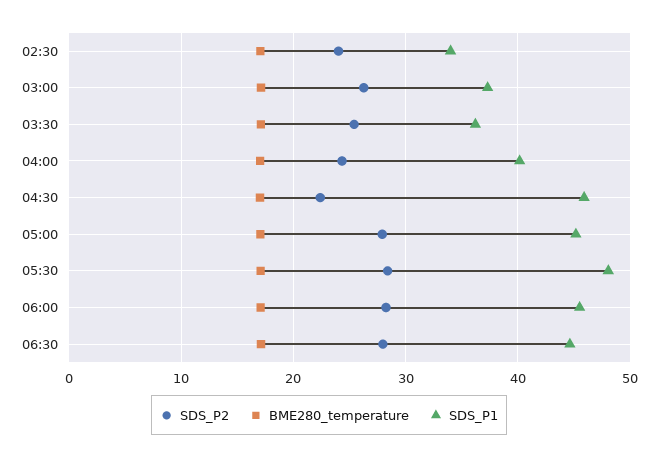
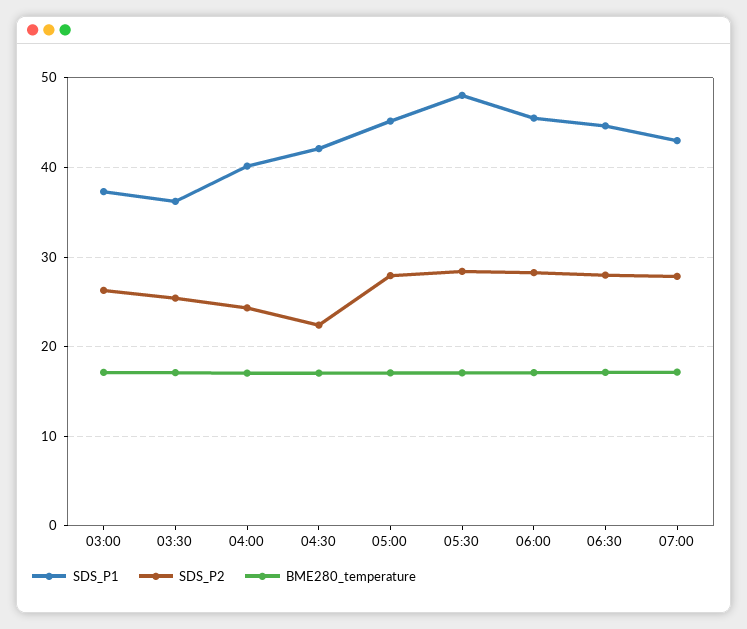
SDS_P2, 02:30: 24 -> none
BME280_temperature, 02:30: 17 -> none
SDS_P1, 02:30: 34 -> none
SDS_P1, 04:30: 46 -> 42
SDS_P1, 07:00: none -> 43
SDS_P2, 07:00: none -> 28
BME280_temperature, 07:00: none -> 17

